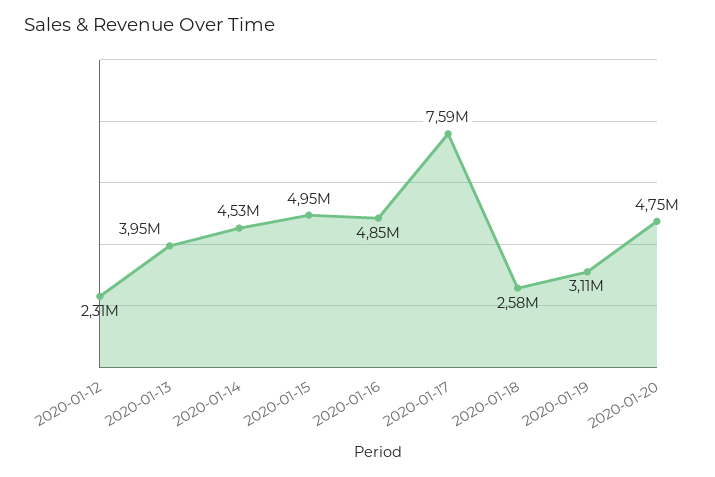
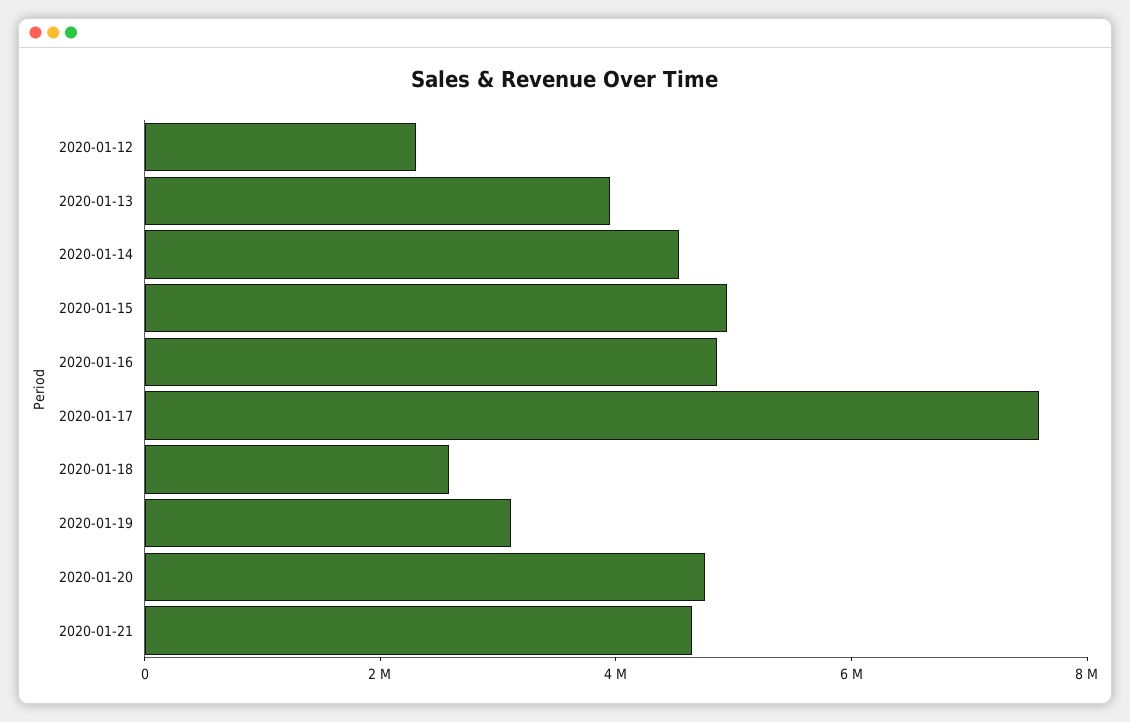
2020-01-21: none -> 4500000

